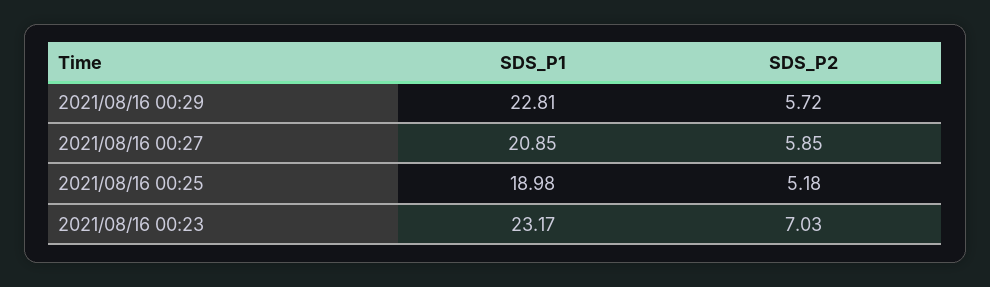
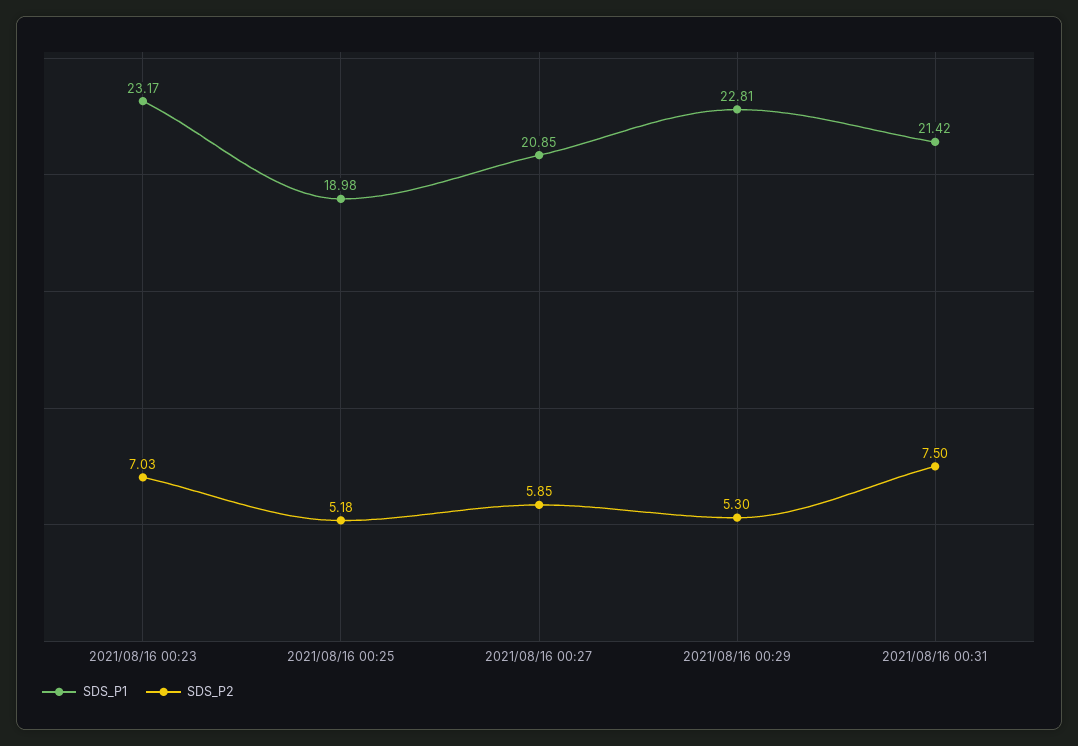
SDS_P2, 2021/08/16 00:29: 5.72 -> 5.3
SDS_P1, 2021/08/16 00:31: none -> 21.42
SDS_P2, 2021/08/16 00:31: none -> 7.5

